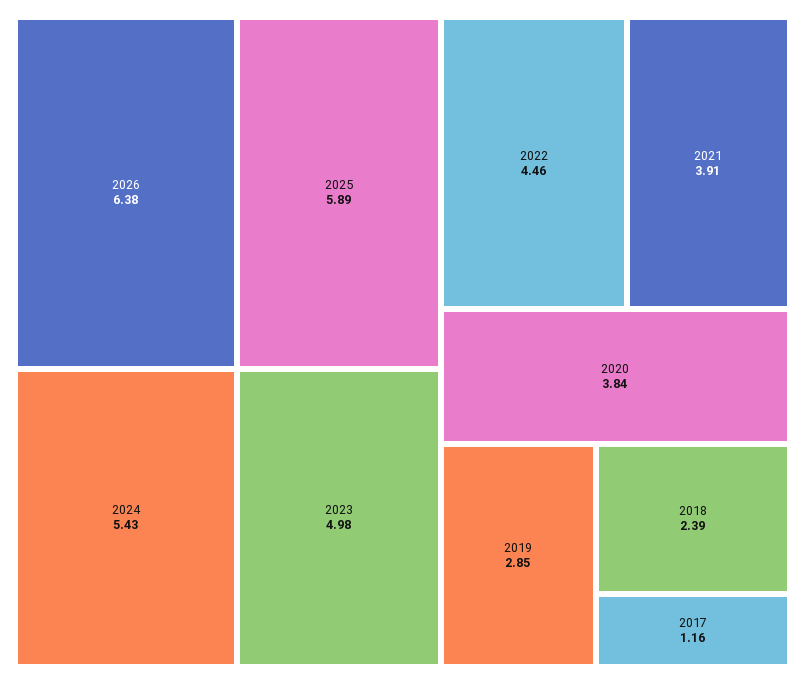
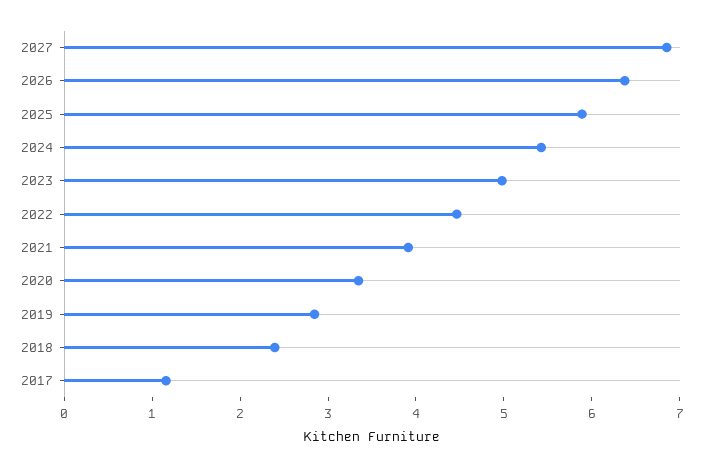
2020: 3.84 -> 3.4
2027: none -> 6.8

